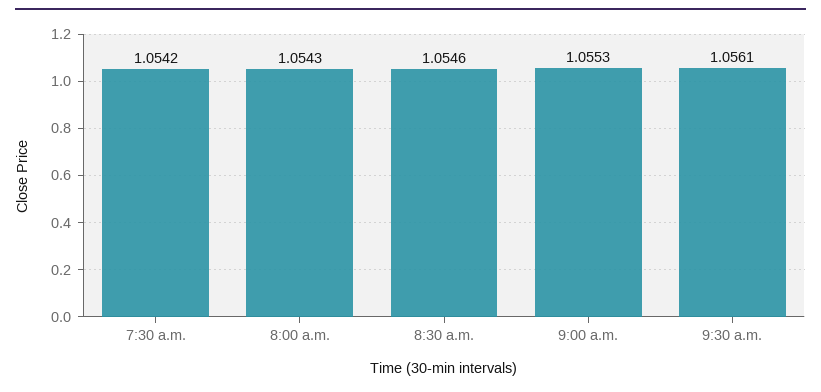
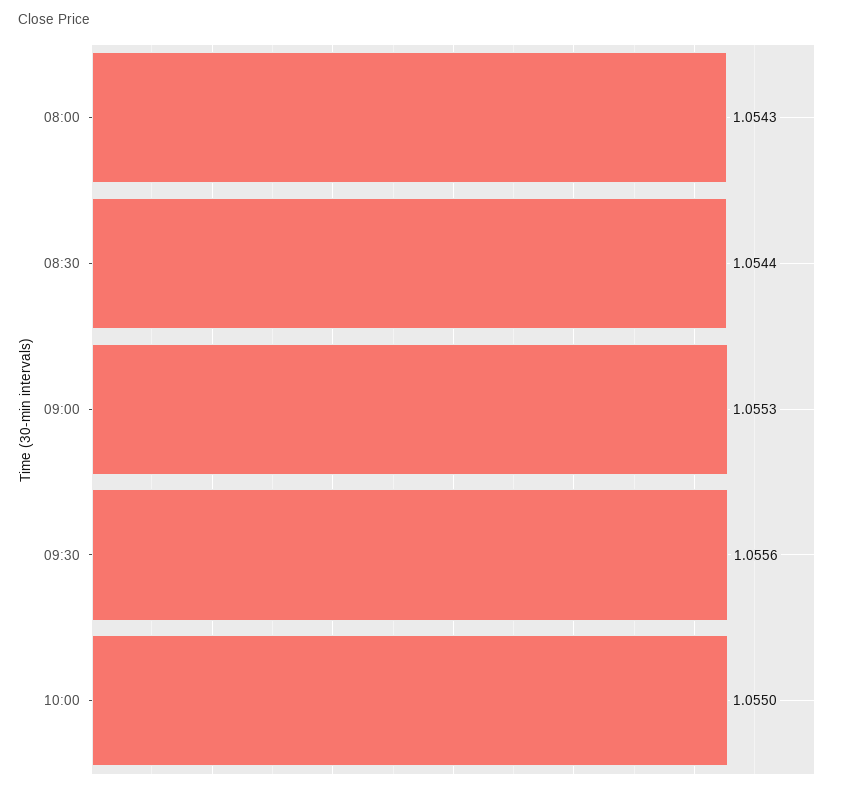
7:30 a.m.: 1.0542 -> none
8:30 a.m.: 1.0546 -> 1.0544
9:30 a.m.: 1.0561 -> 1.0556
10:00: none -> 1.055

